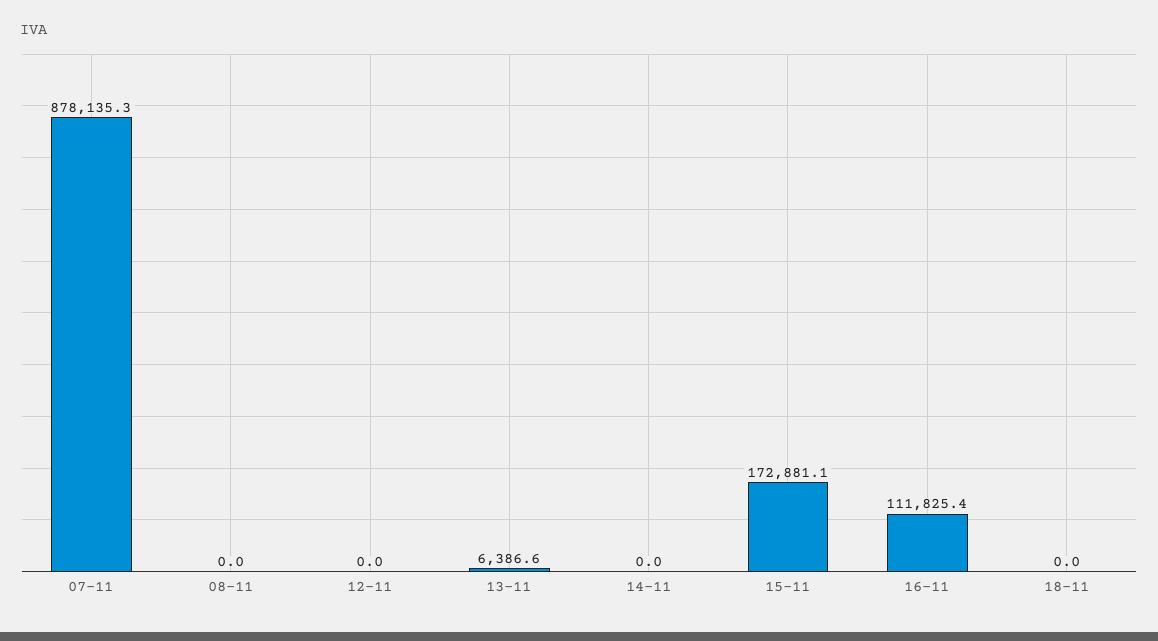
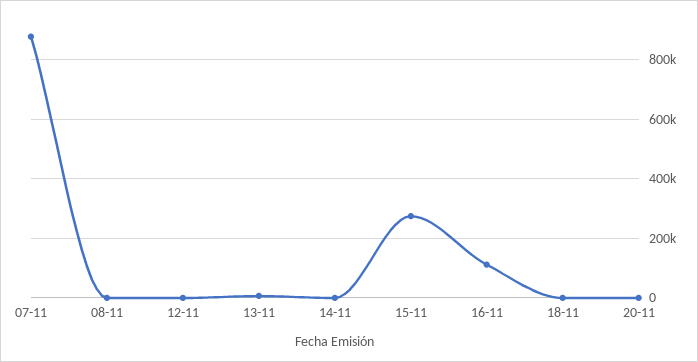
15-11: 172881.1 -> 275000
20-11: none -> 0

